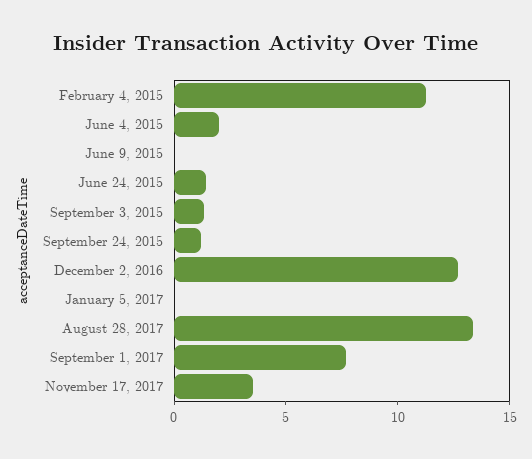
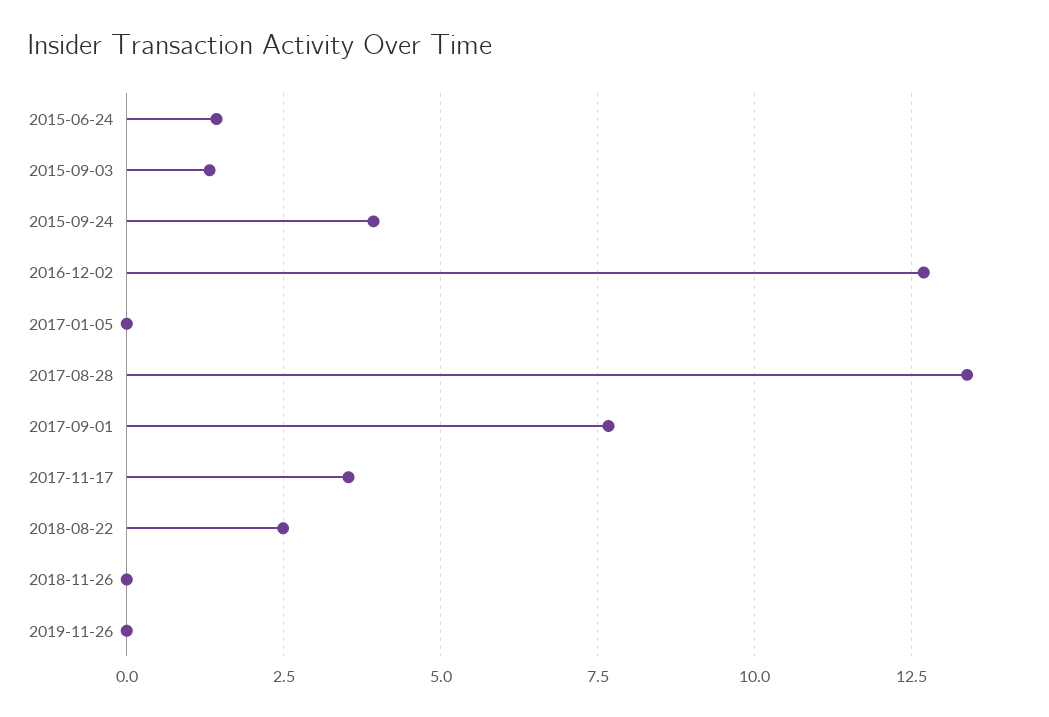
February 4, 2015: 11 -> none
June 4, 2015: 2 -> none
June 9, 2015: 0 -> none
September 24, 2015: 1 -> 4
2018-08-22: none -> 2.5
2018-11-26: none -> 0
2019-11-26: none -> 0

